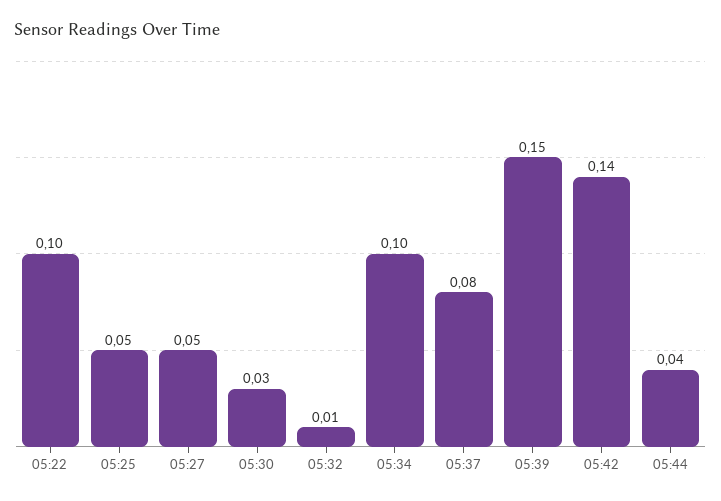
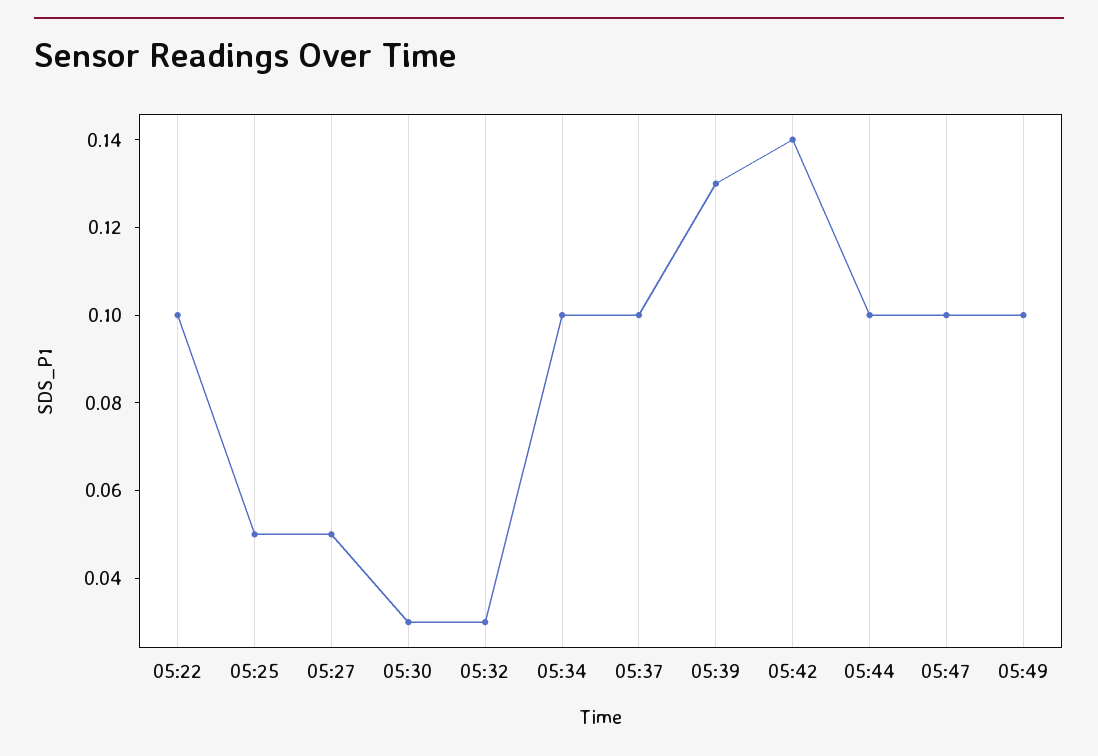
05:32: 0.01 -> 0.03
05:37: 0.08 -> 0.1
05:39: 0.15 -> 0.13
05:44: 0.04 -> 0.1
05:47: none -> 0.1
05:49: none -> 0.1

